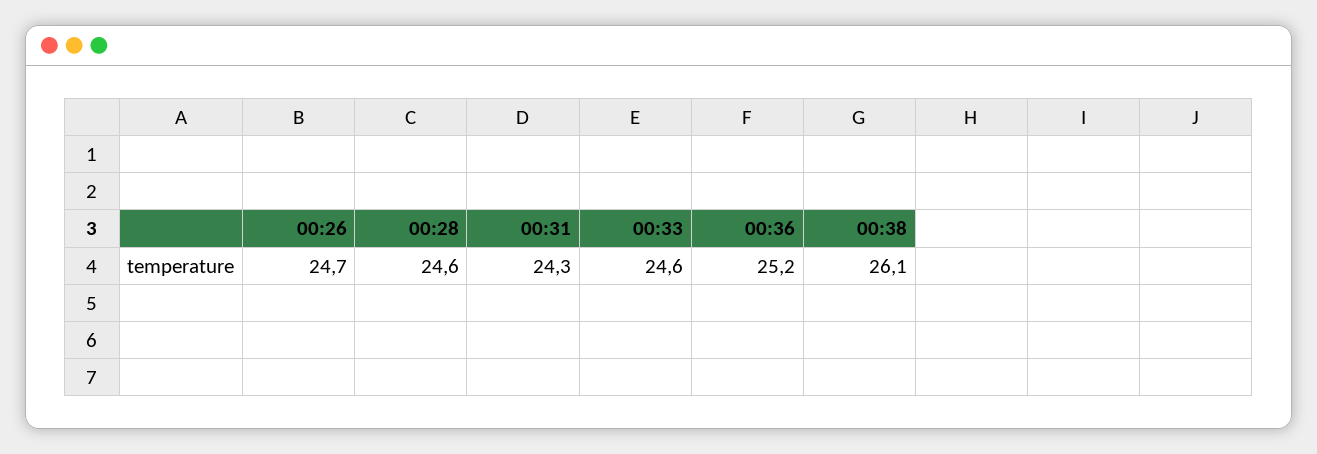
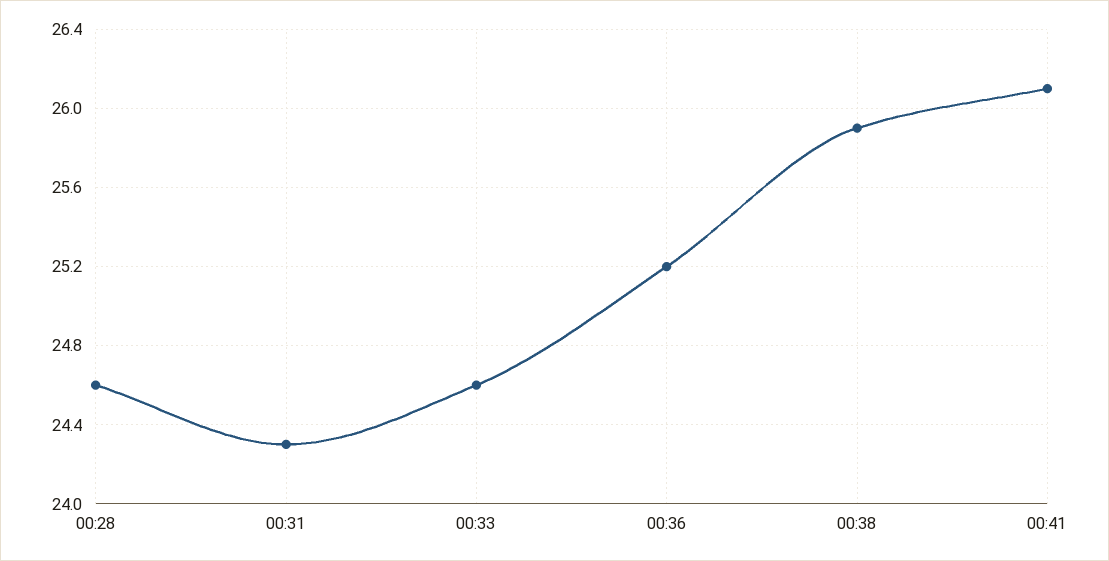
00:26: 24.7 -> none
00:38: 26.1 -> 25.9
00:41: none -> 26.1

